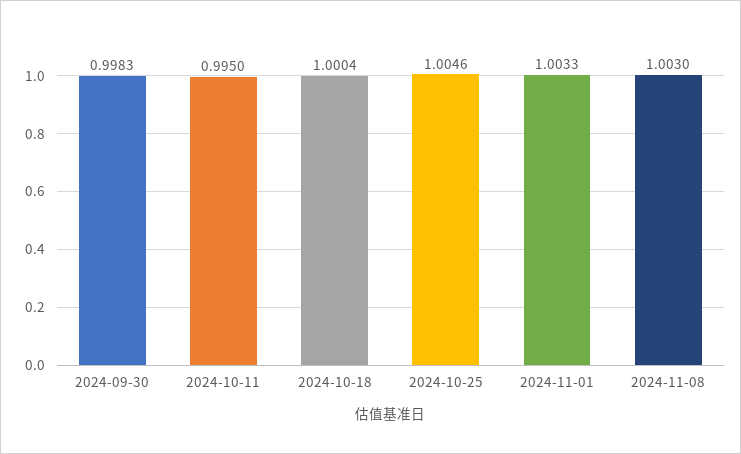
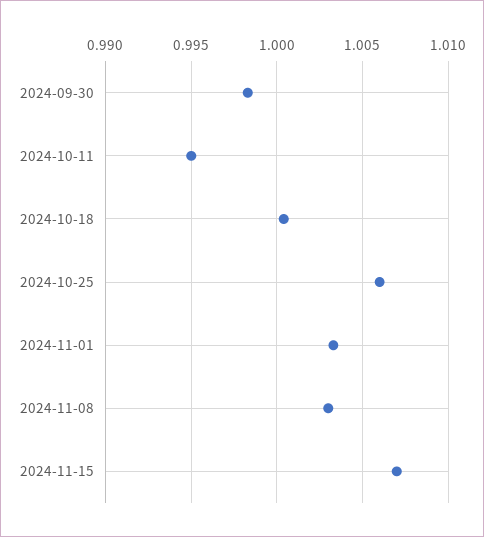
2024-10-25: 1.0046 -> 1.006
2024-11-15: none -> 1.007

